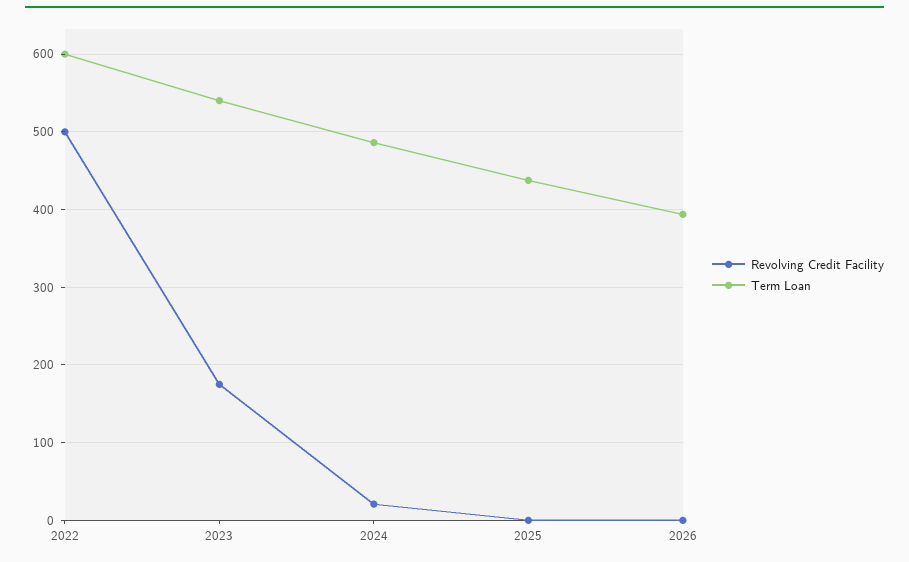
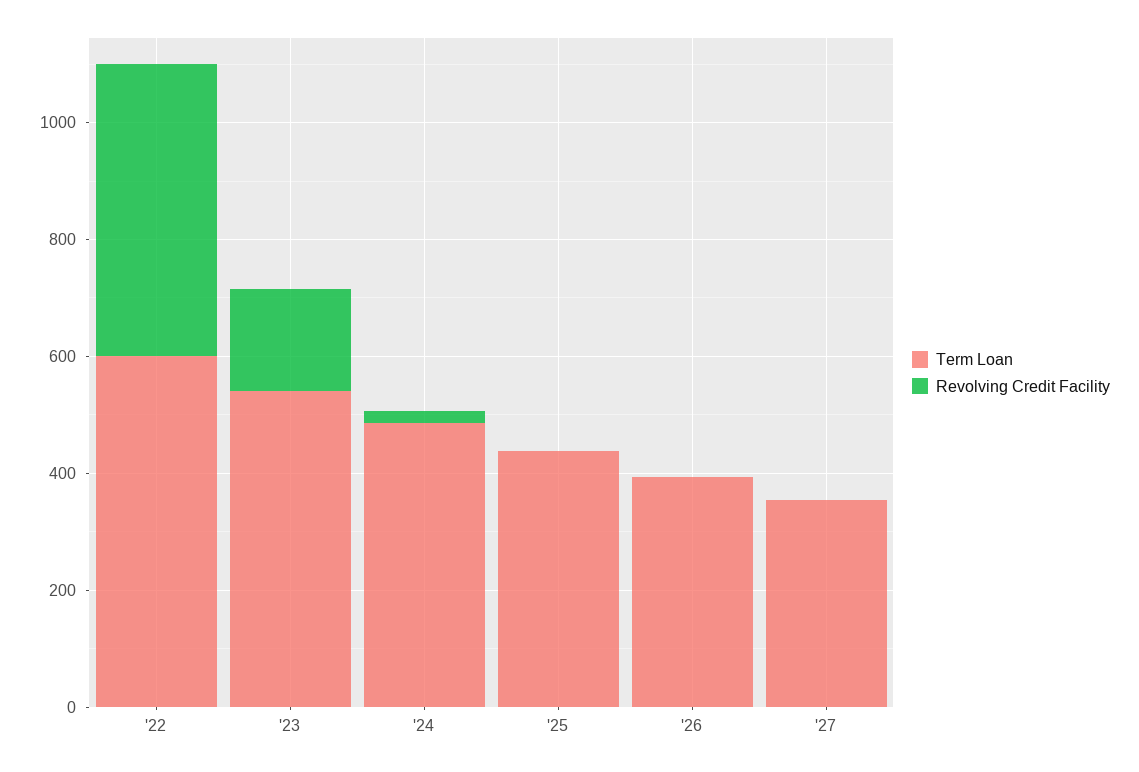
Term Loan, '27: none -> 350
Revolving Credit Facility, '27: none -> 0

